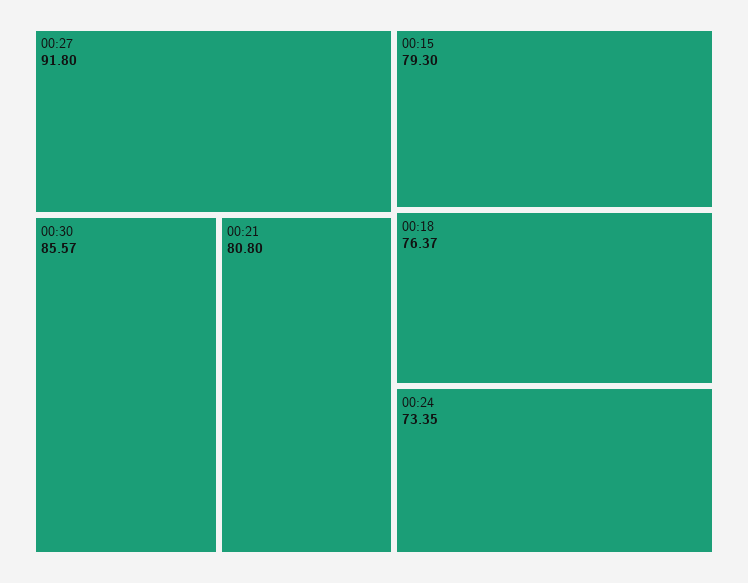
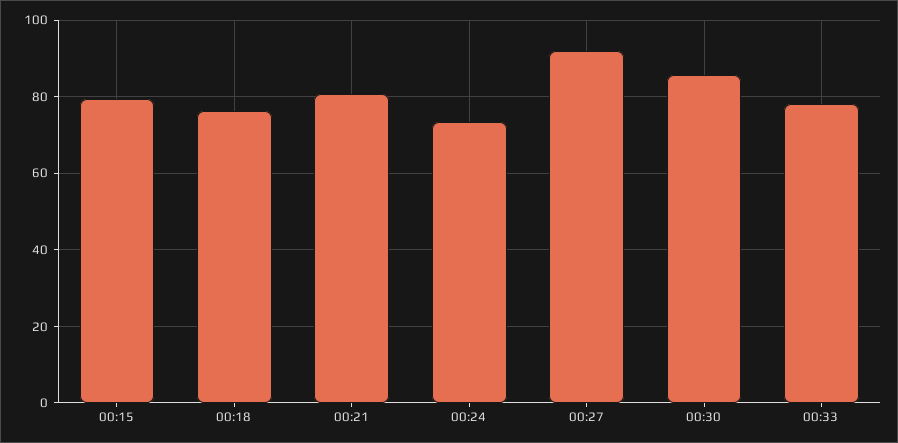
00:33: none -> 78

